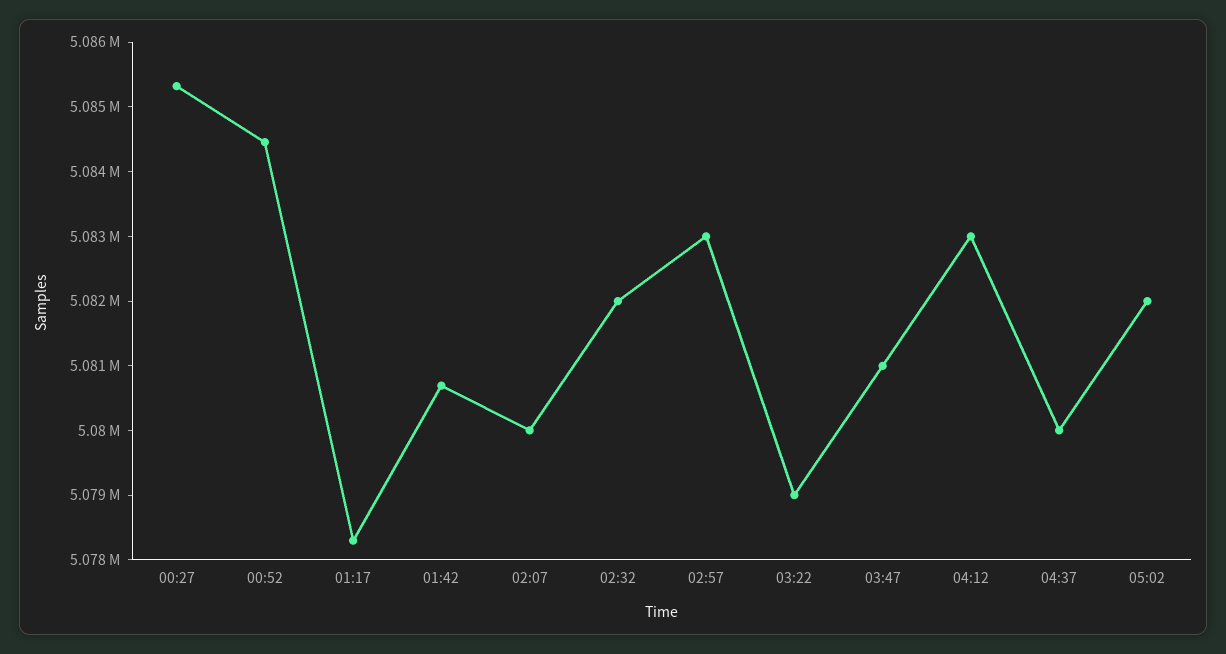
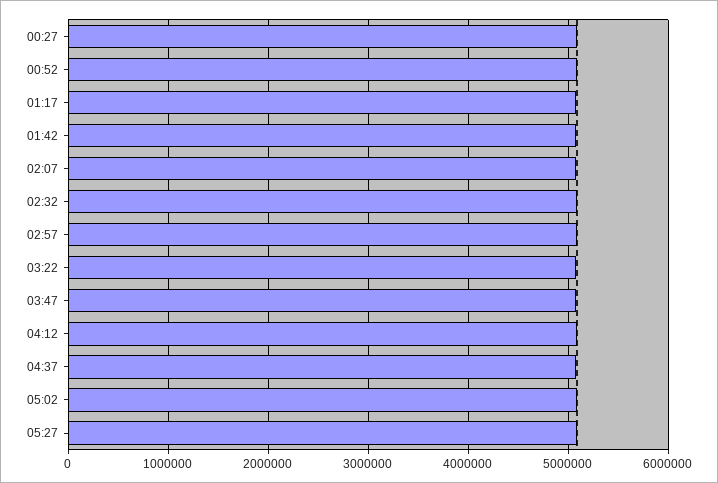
05:27: none -> 5100000

